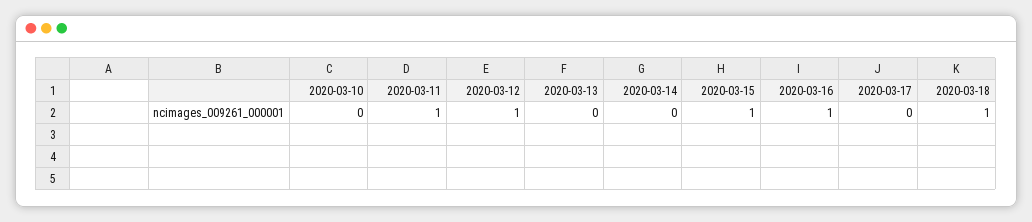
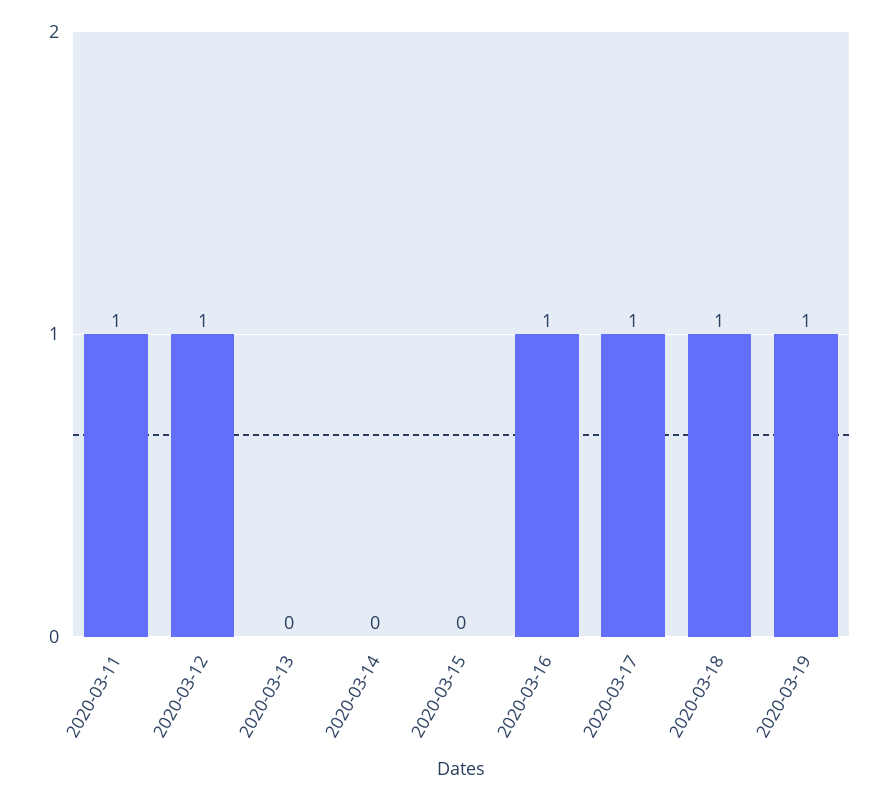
2020-03-10: 0 -> none
2020-03-15: 1 -> 0
2020-03-17: 0 -> 1
2020-03-19: none -> 1

